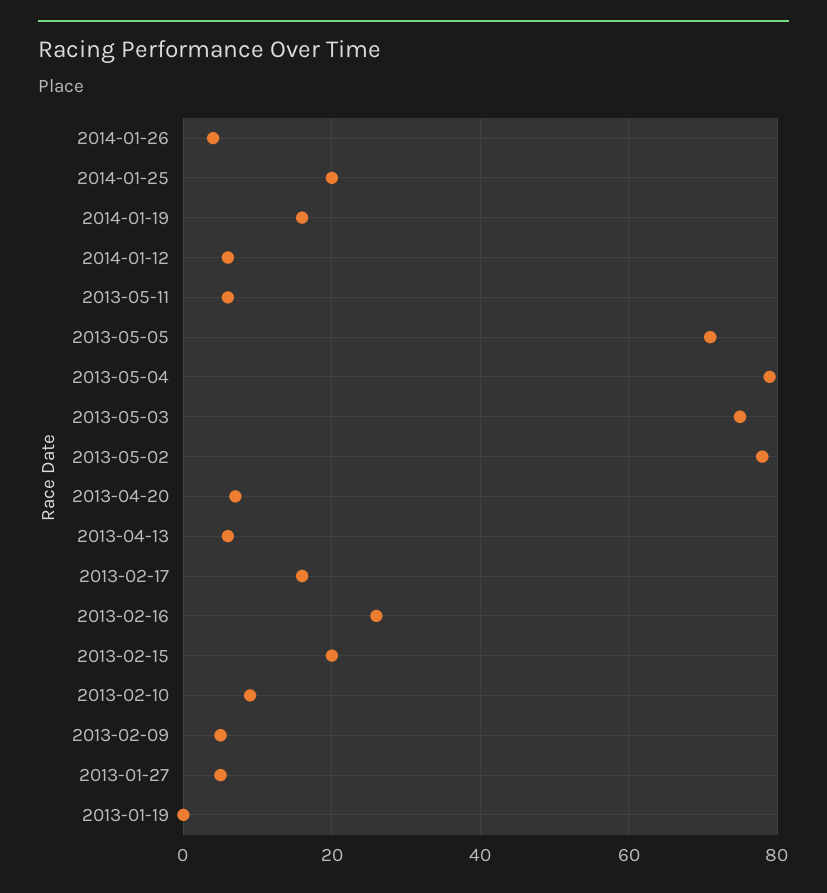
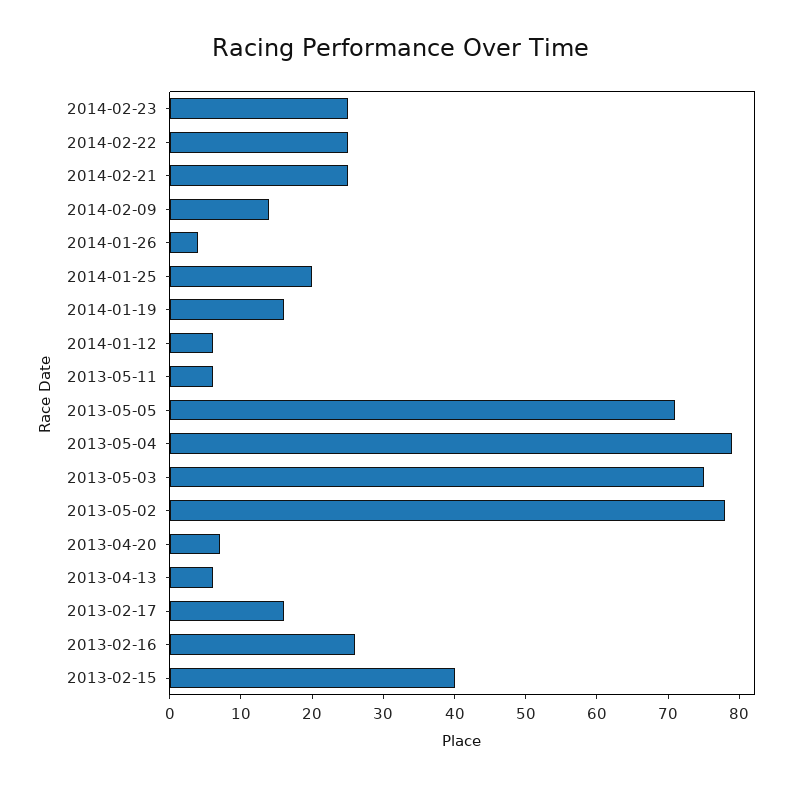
2013-02-15: 20 -> 40
2013-02-10: 10 -> none
2013-02-09: 5 -> none
2013-01-27: 5 -> none
2013-01-19: 0 -> none
2014-02-23: none -> 25
2014-02-22: none -> 25
2014-02-21: none -> 25
2014-02-09: none -> 15

